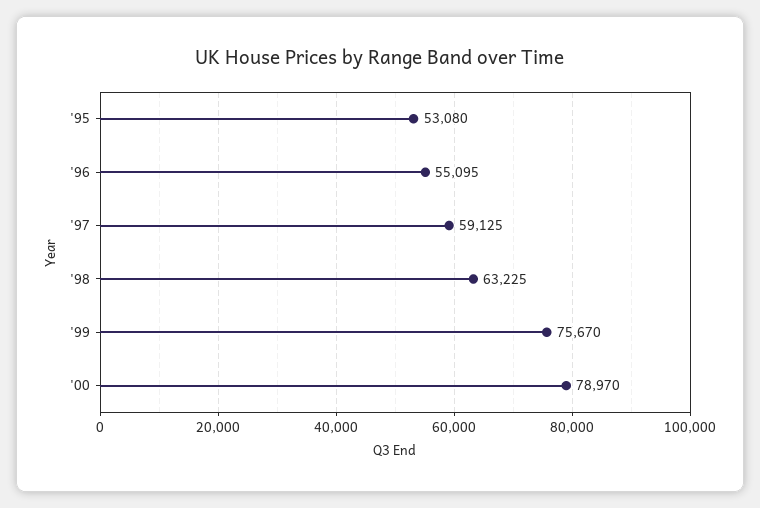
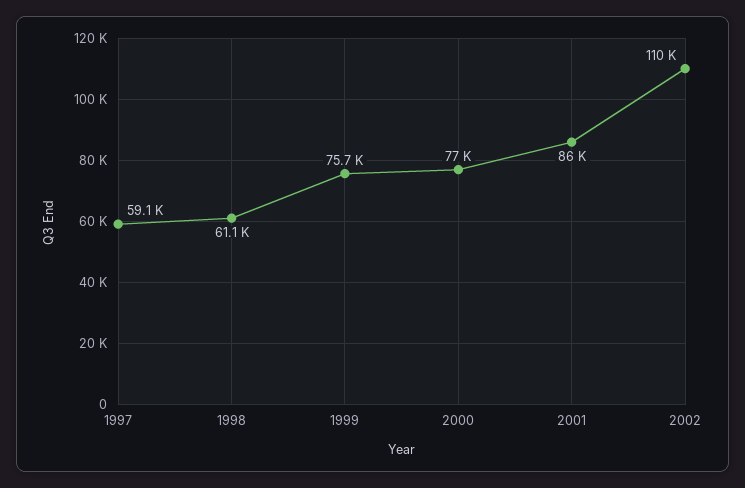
'95: 53080 -> none
'96: 55095 -> none
'98: 63225 -> 61100
'00: 78970 -> 77000
2001: none -> 86000
2002: none -> 110000

